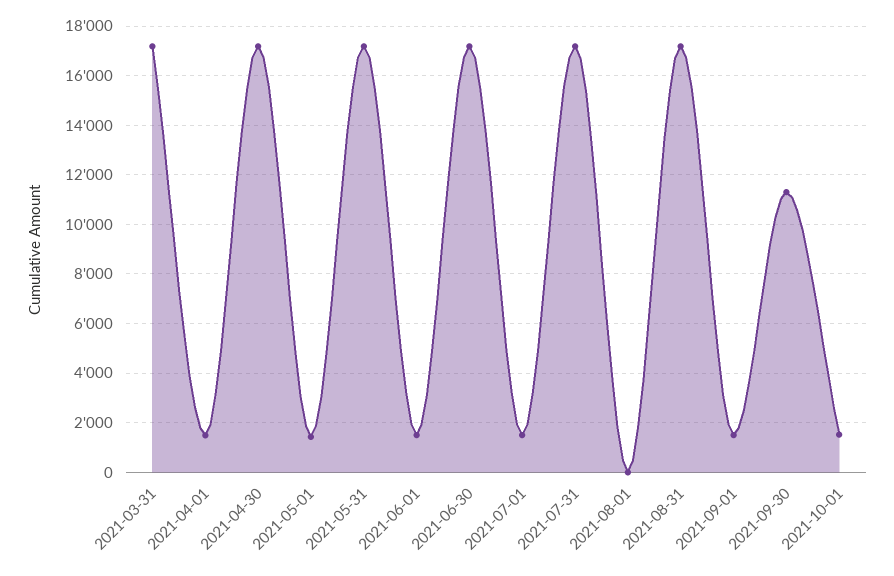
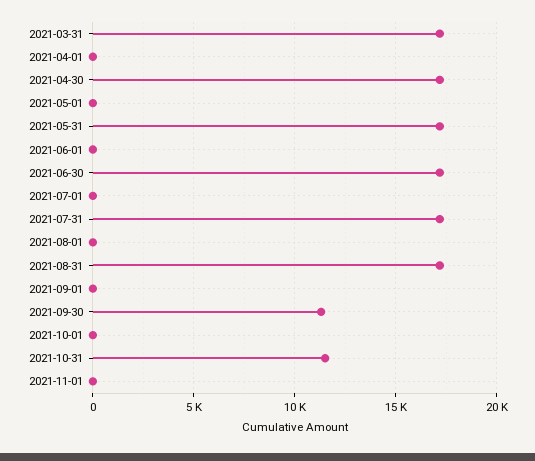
2021-04-01: 1500 -> 0
2021-05-01: 1500 -> 0
2021-06-01: 1500 -> 0
2021-07-01: 1500 -> 0
2021-09-01: 1500 -> 0
2021-10-01: 1500 -> 0
2021-10-31: none -> 11500
2021-11-01: none -> 0

